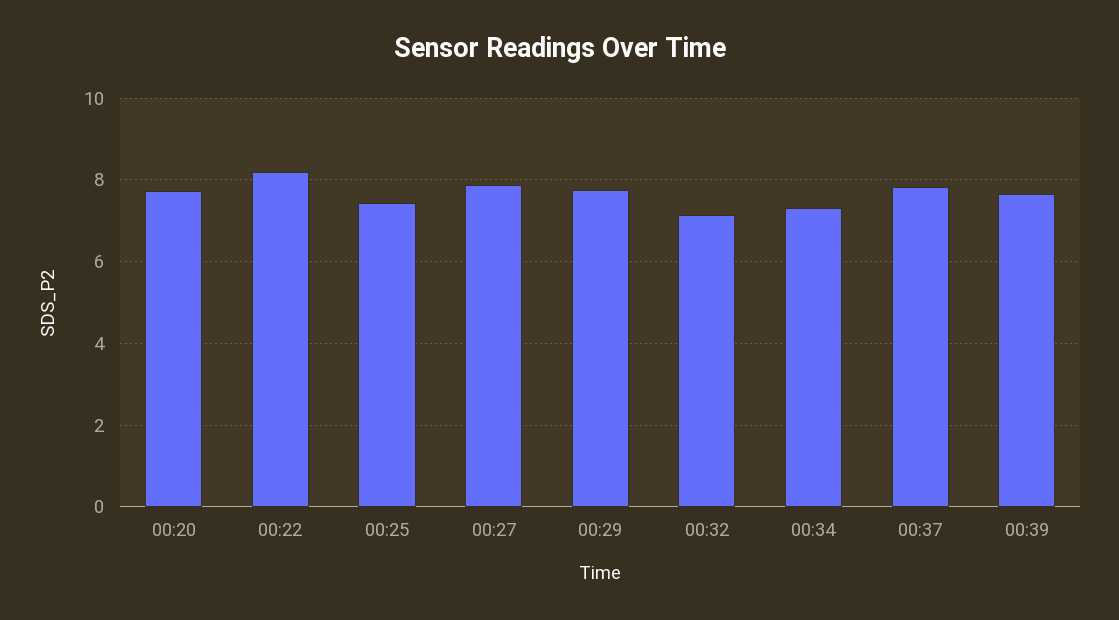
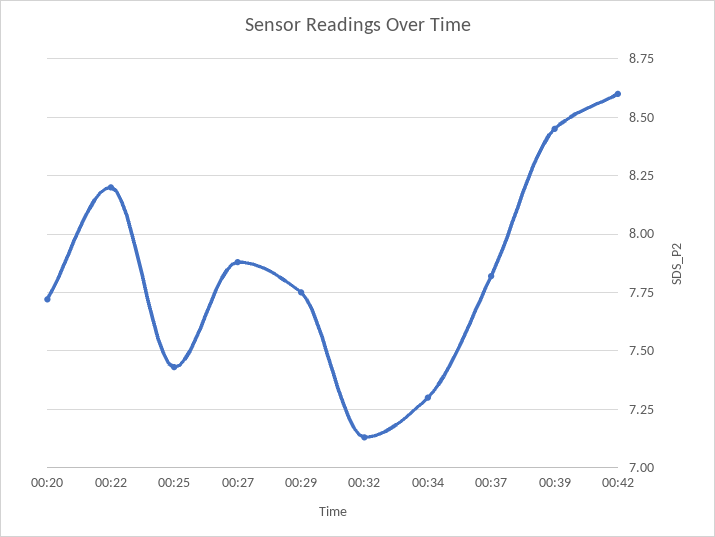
00:39: 7.6 -> 8.45
00:42: none -> 8.6

